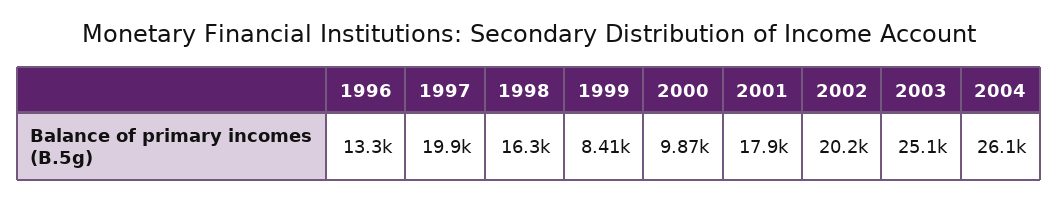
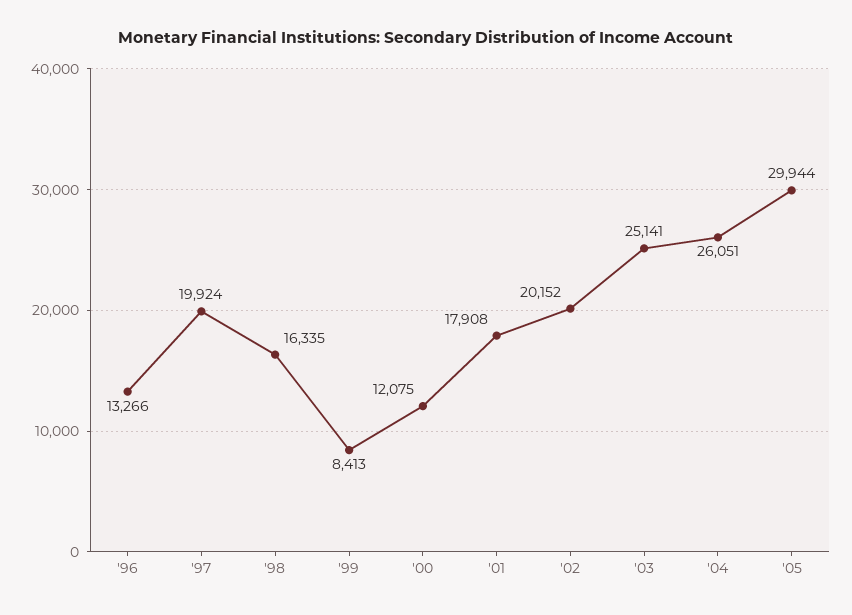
2000: 9870 -> 12075
'05: none -> 29944

